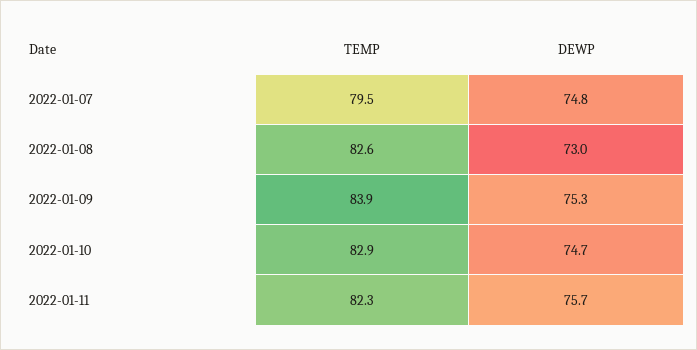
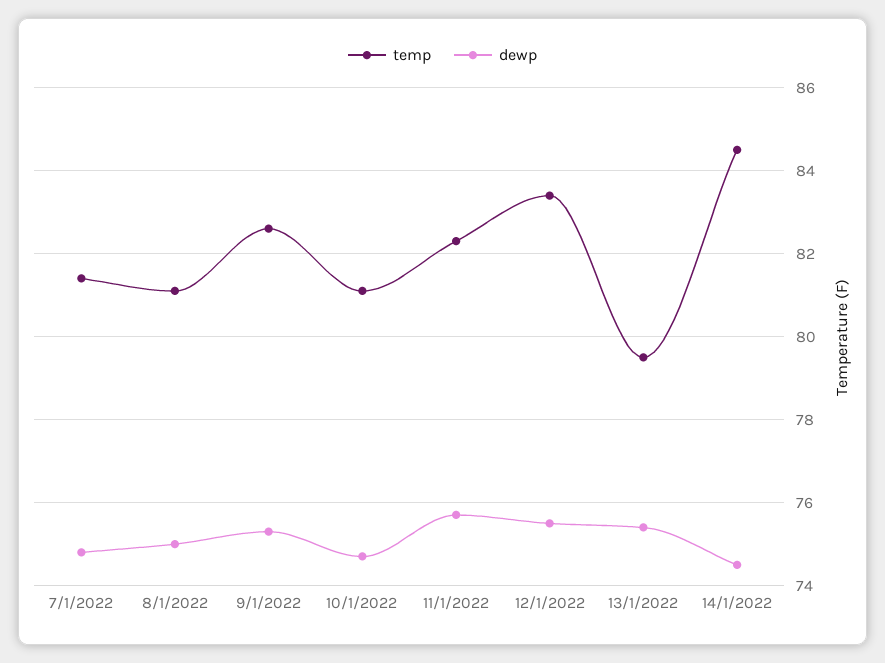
TEMP, 2022-01-07: 79.5 -> 81.5
TEMP, 2022-01-08: 82.6 -> 81
DEWP, 2022-01-08: 73 -> 75
TEMP, 2022-01-09: 83.9 -> 82.5
TEMP, 2022-01-10: 82.9 -> 81
TEMP, 12/1/2022: none -> 83.5
DEWP, 12/1/2022: none -> 75.5
TEMP, 13/1/2022: none -> 79.5
DEWP, 13/1/2022: none -> 75.5
TEMP, 14/1/2022: none -> 84.5
DEWP, 14/1/2022: none -> 74.5

